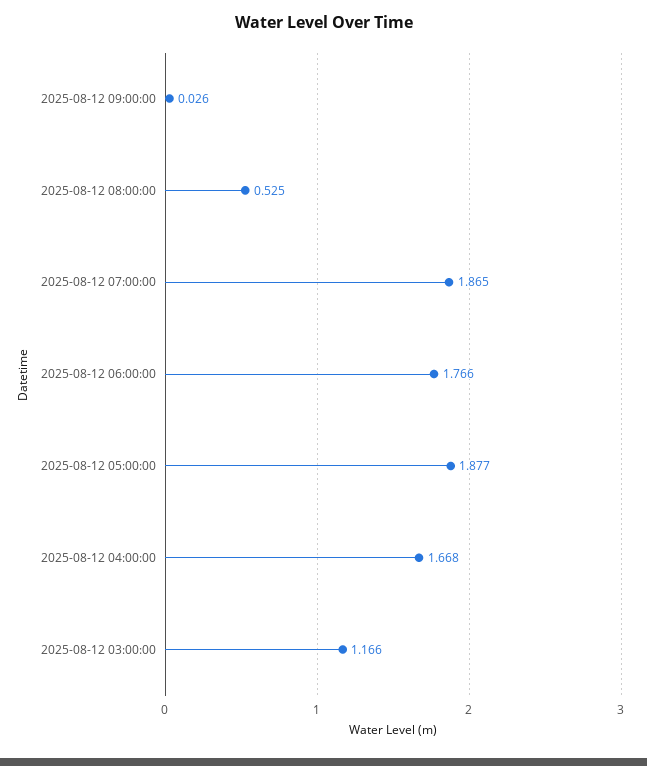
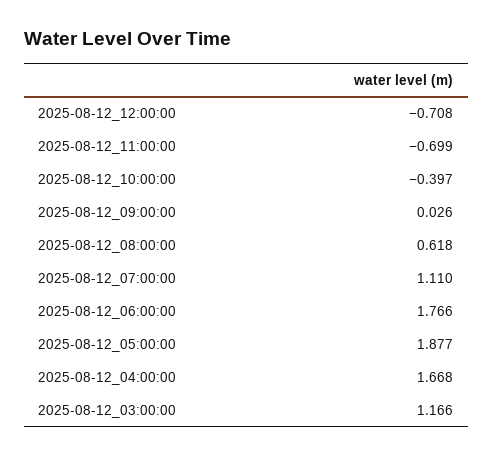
2025-08-12 08:00:00: 0.525 -> 0.618
2025-08-12 07:00:00: 1.865 -> 1.11
2025-08-12_12:00:00: none -> -0.708
2025-08-12_11:00:00: none -> -0.699
2025-08-12_10:00:00: none -> -0.397

